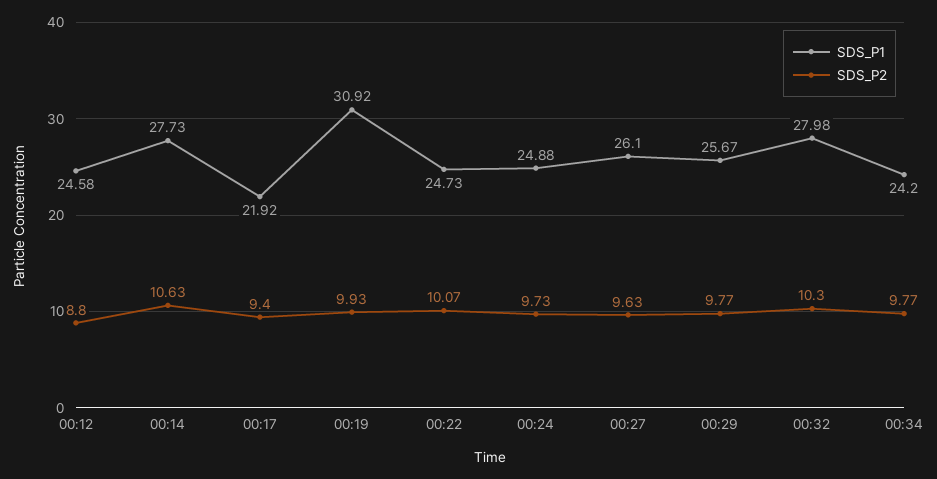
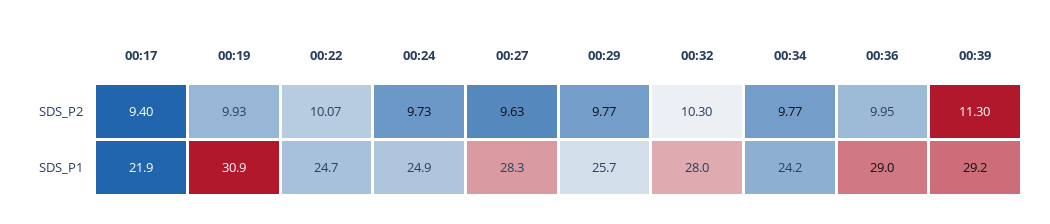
SDS_P1, 00:12: 24.58 -> none
SDS_P2, 00:12: 8.8 -> none
SDS_P1, 00:14: 27.73 -> none
SDS_P2, 00:14: 10.63 -> none
SDS_P1, 00:27: 26.1 -> 28.3
SDS_P2, 00:36: none -> 9.95
SDS_P2, 00:39: none -> 11.3
SDS_P1, 00:36: none -> 29
SDS_P1, 00:39: none -> 29.2

